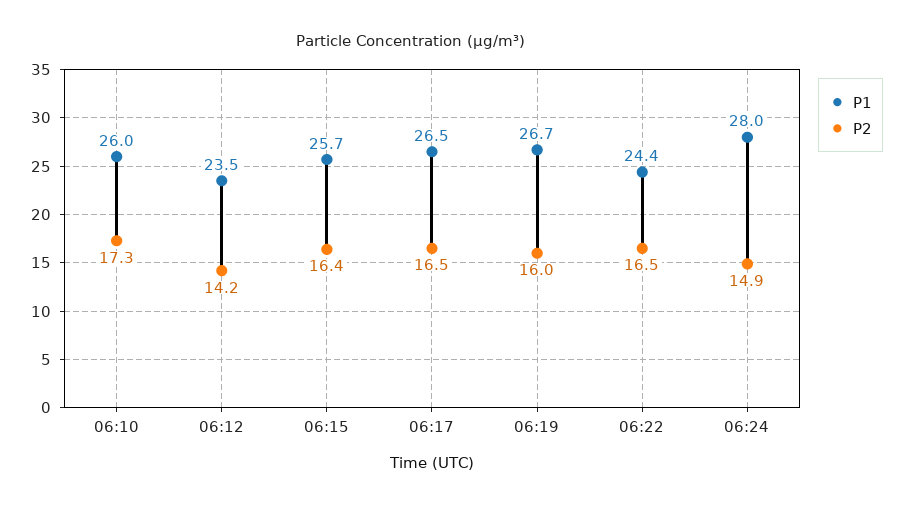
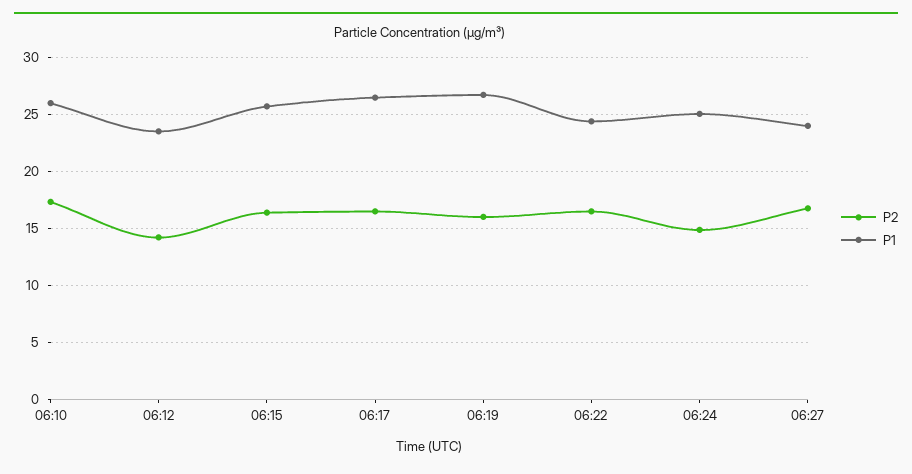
P1, 06:24: 28 -> 25
P2, 06:27: none -> 17
P1, 06:27: none -> 24

